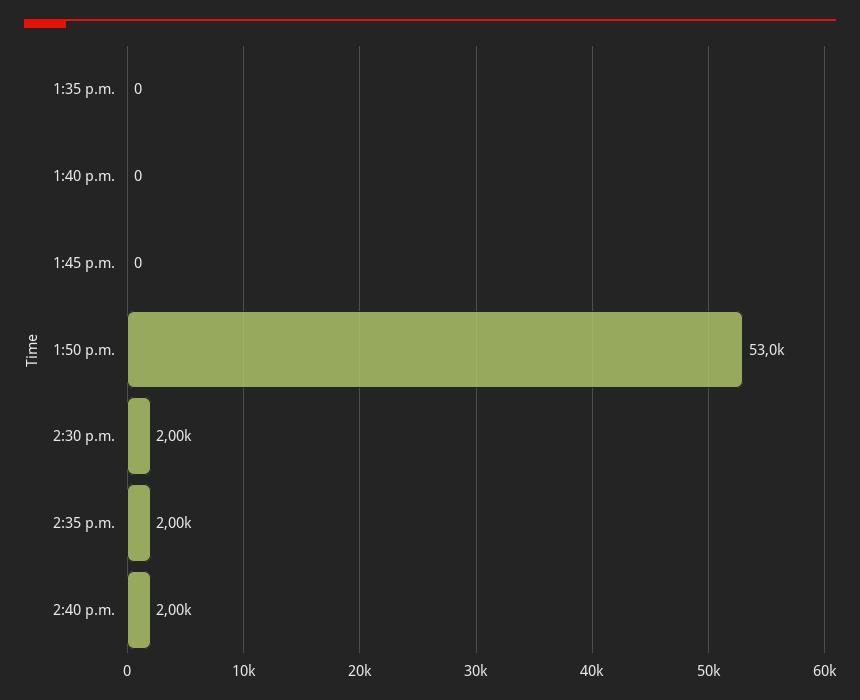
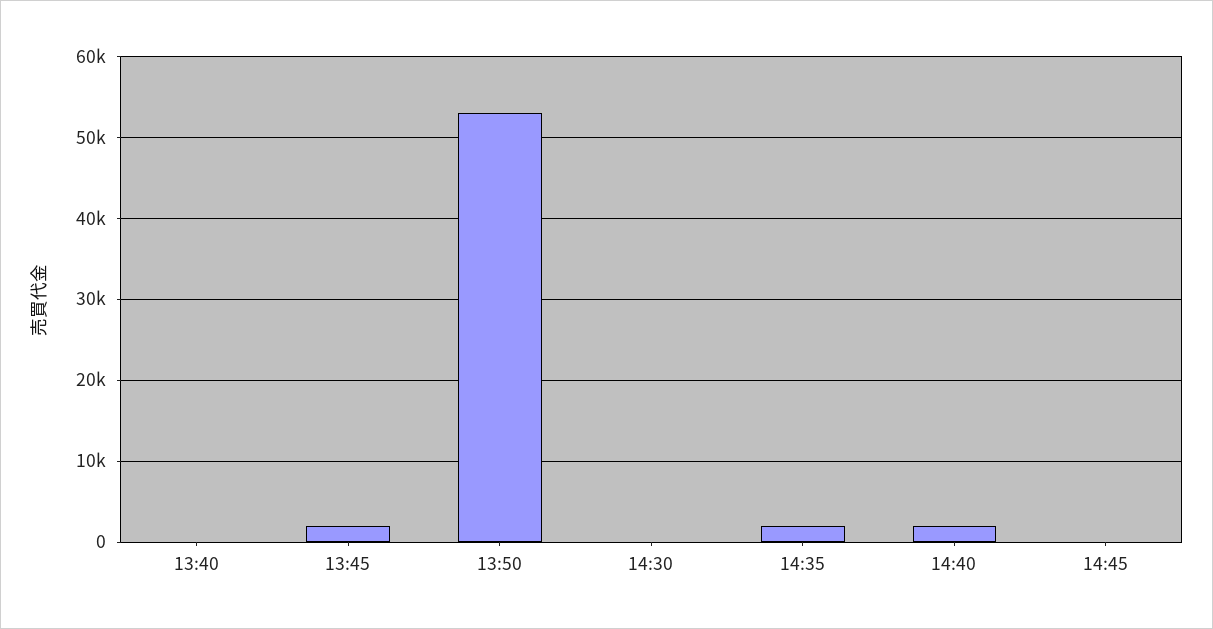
1:35 p.m.: 0 -> none
1:45 p.m.: 0 -> 2000
2:30 p.m.: 2000 -> 0
14:45: none -> 0

